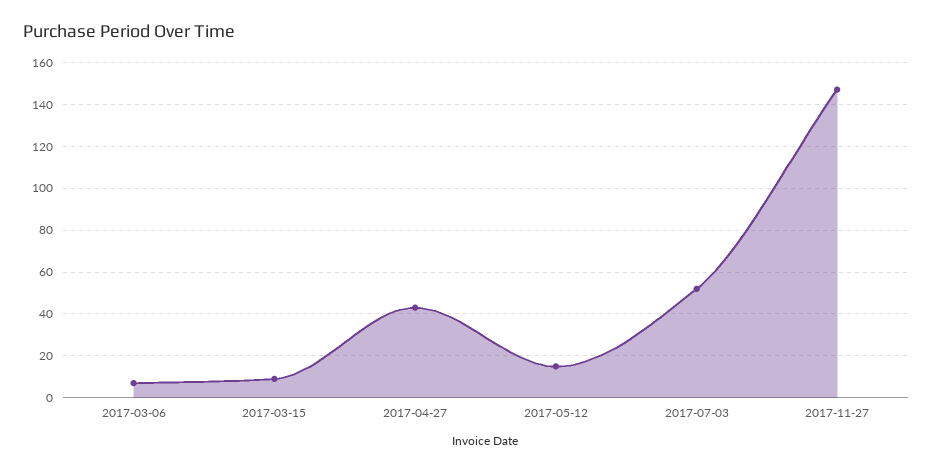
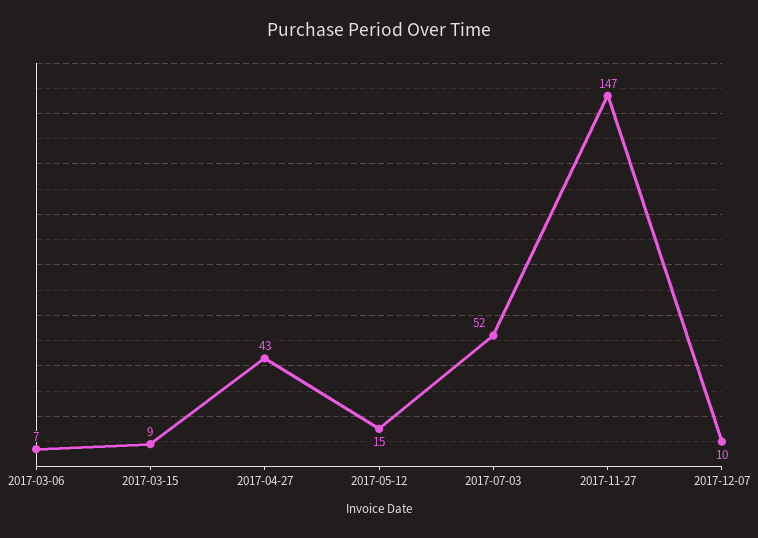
2017-12-07: none -> 10

